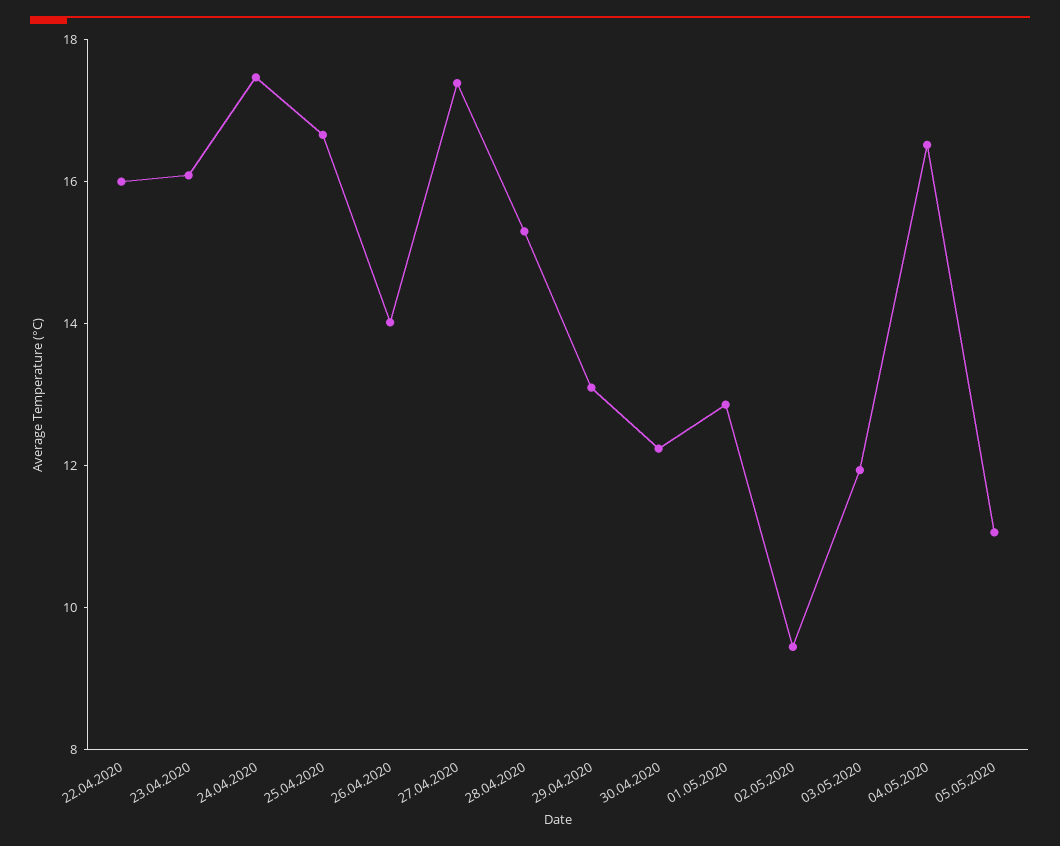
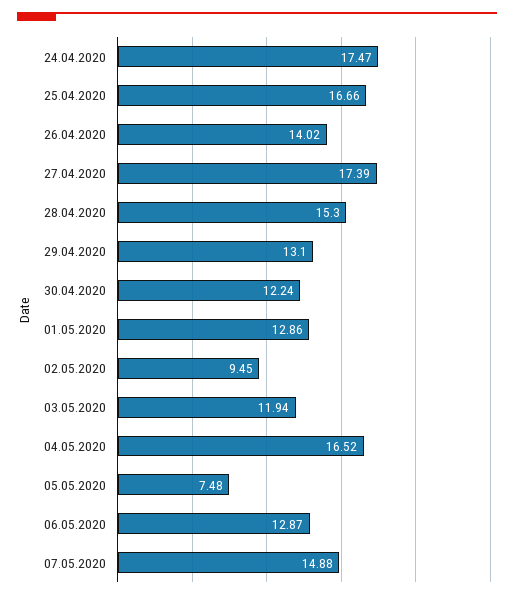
22.04.2020: 16 -> none
23.04.2020: 16 -> none
05.05.2020: 11 -> 7.48
06.05.2020: none -> 12.87
07.05.2020: none -> 14.88

